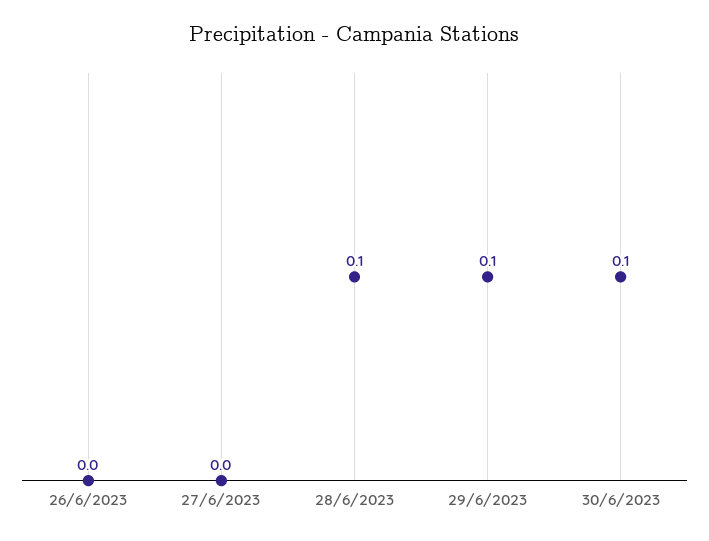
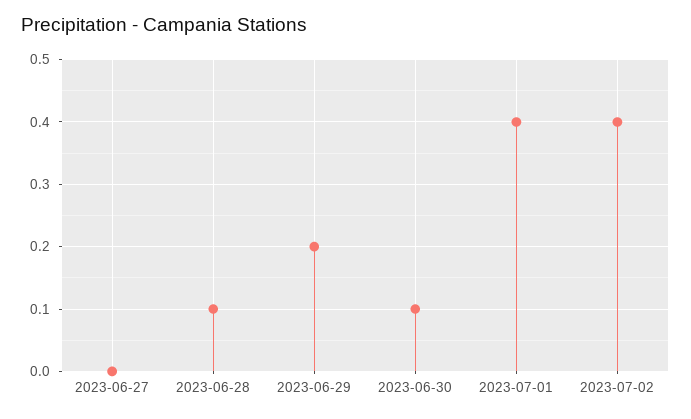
26/6/2023: 0 -> none
29/6/2023: 0.1 -> 0.2
2023-07-01: none -> 0.4
2023-07-02: none -> 0.4

